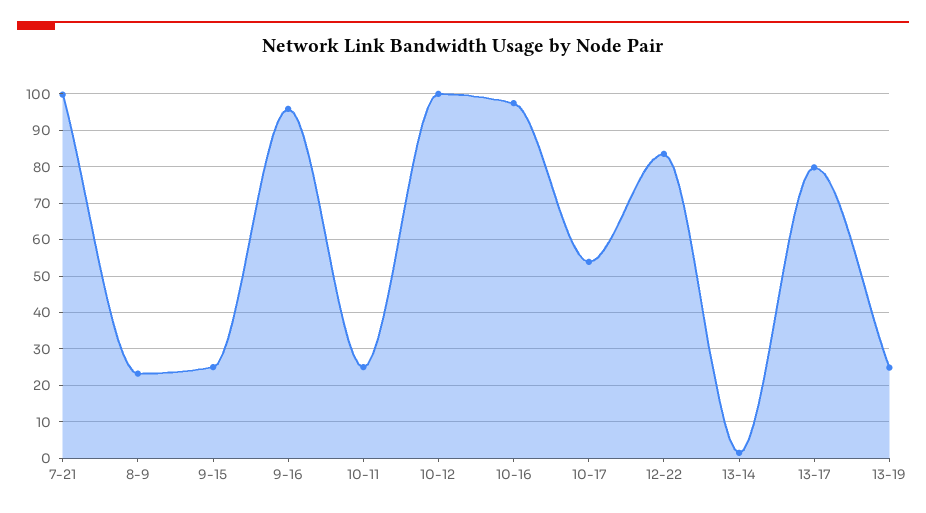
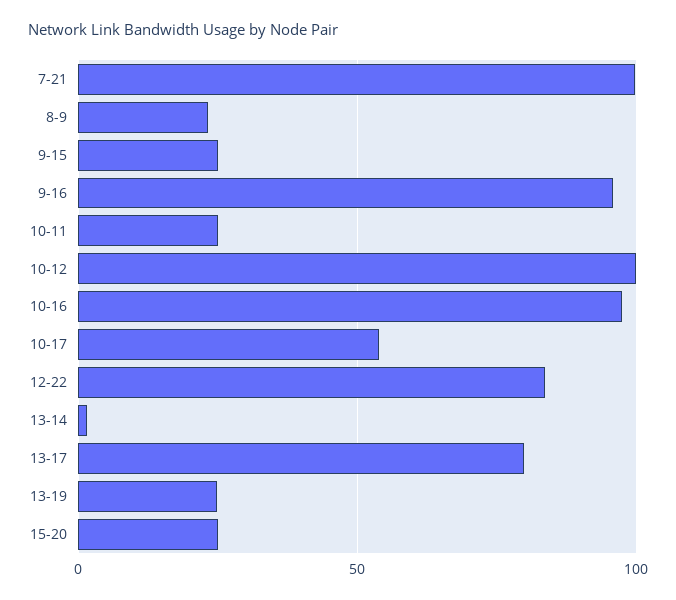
15-20: none -> 25

